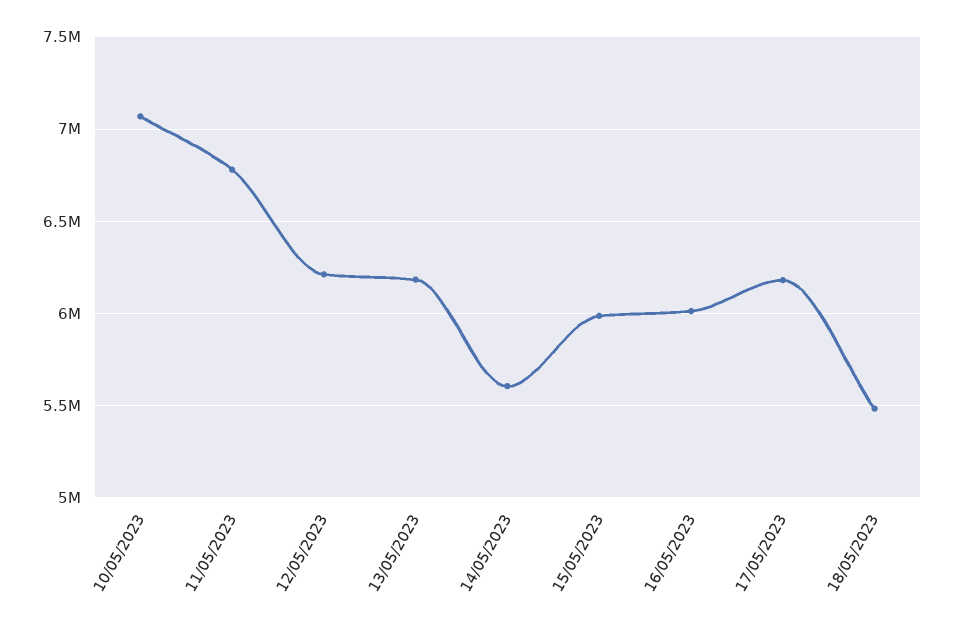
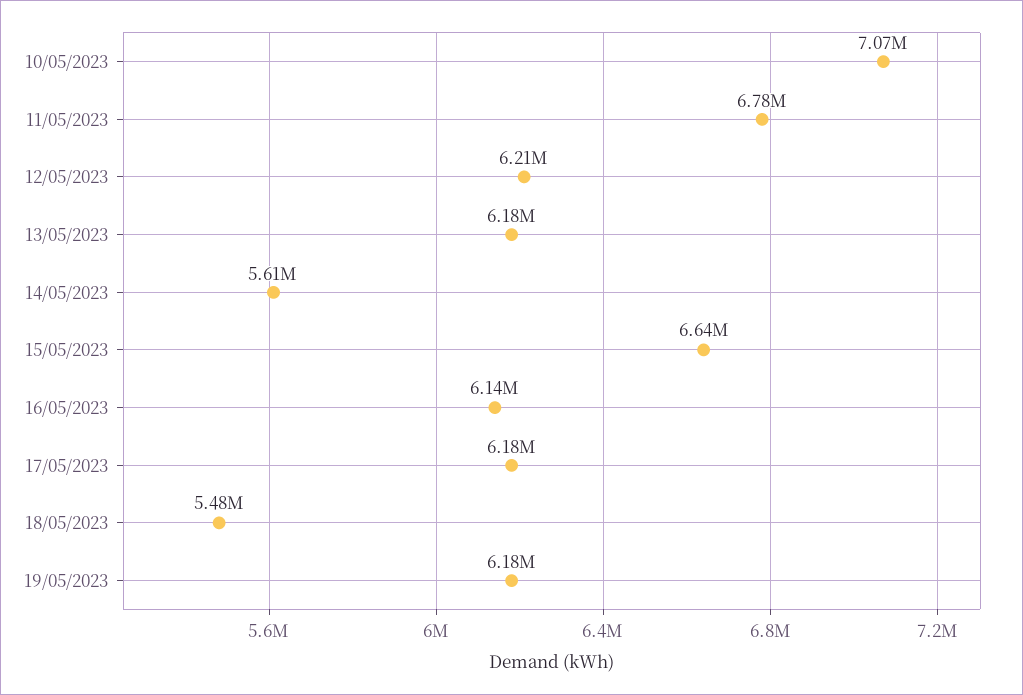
15/05/2023: 6000000 -> 6640000
16/05/2023: 6000000 -> 6140000
19/05/2023: none -> 6180000

